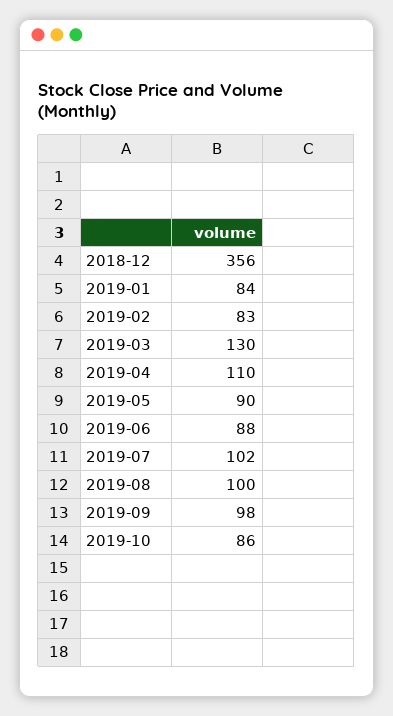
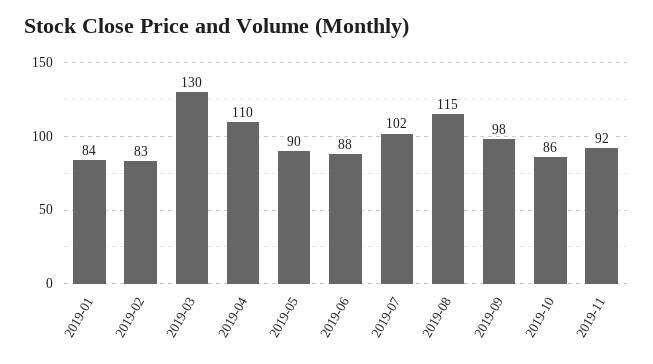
2018-12: 356 -> none
2019-08: 100 -> 115
2019-11: none -> 92

